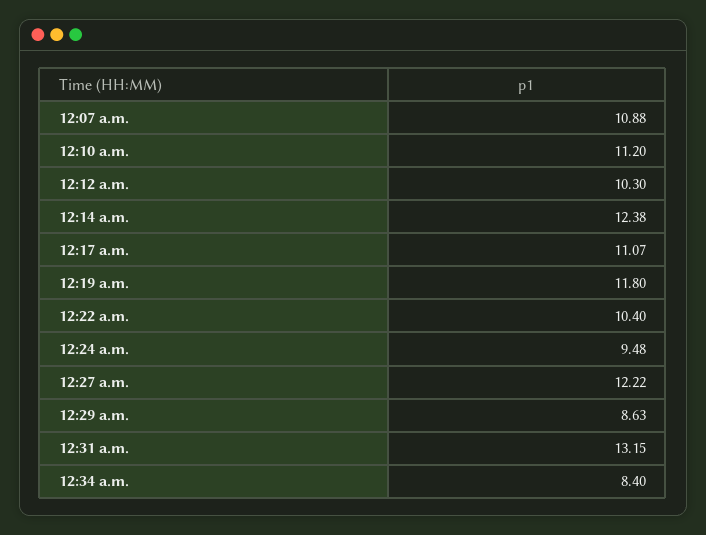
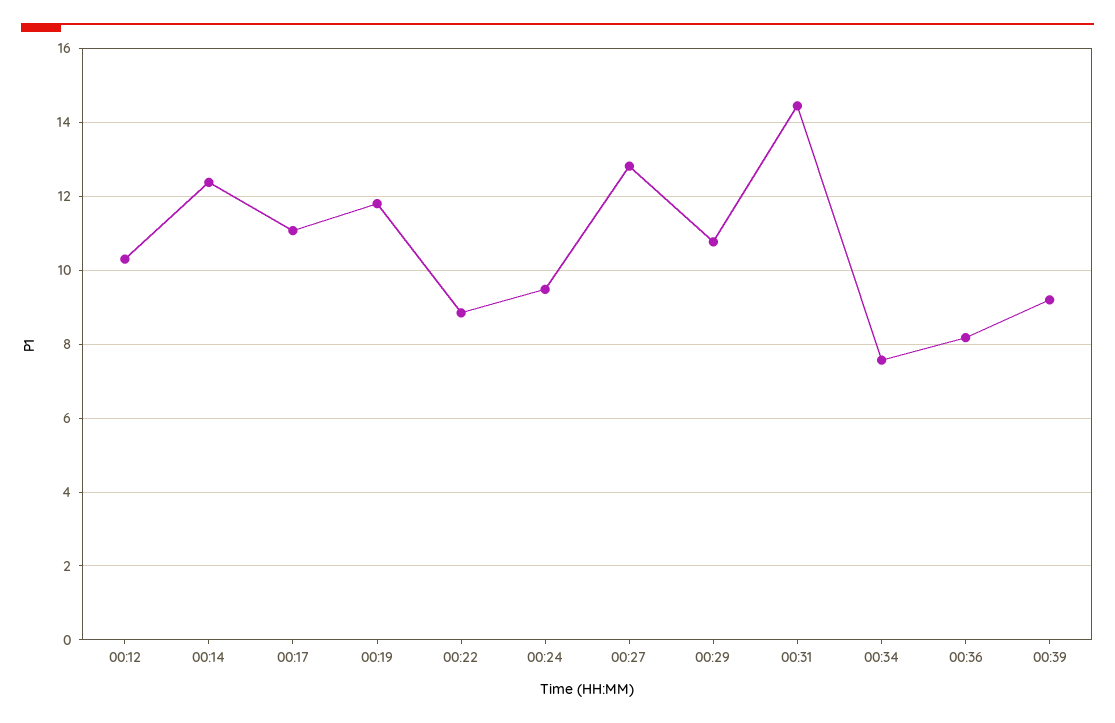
12:07 a.m.: 10.88 -> none
12:10 a.m.: 11.2 -> none
12:22 a.m.: 10.4 -> 8.8
12:27 a.m.: 12.22 -> 12.8
12:29 a.m.: 8.63 -> 10.8
12:31 a.m.: 13.15 -> 14.4
12:34 a.m.: 8.4 -> 7.6
00:36: none -> 8.2
00:39: none -> 9.2

